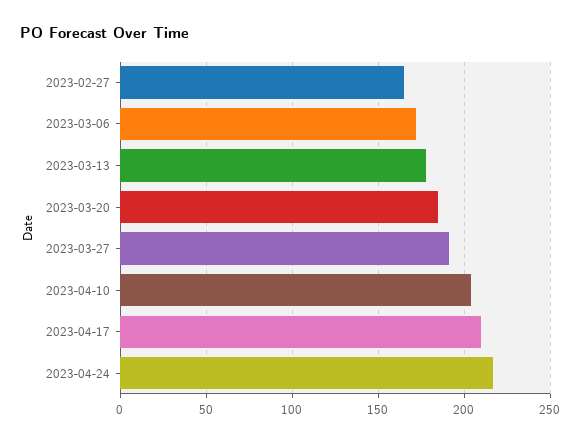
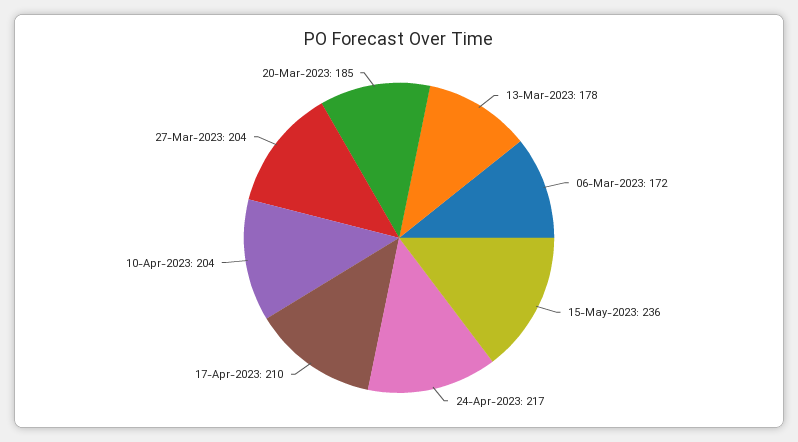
2023-02-27: 165 -> none
2023-03-27: 190 -> 204
15-May-2023: none -> 236

